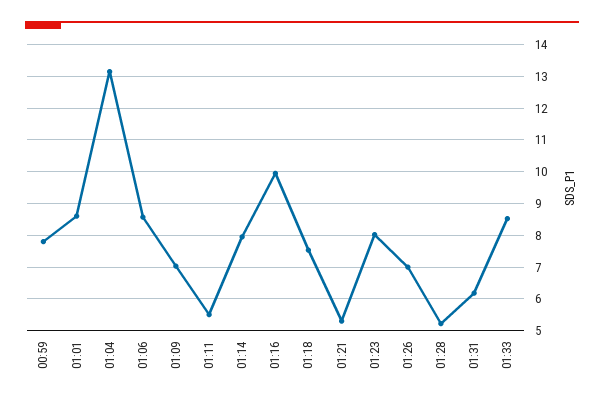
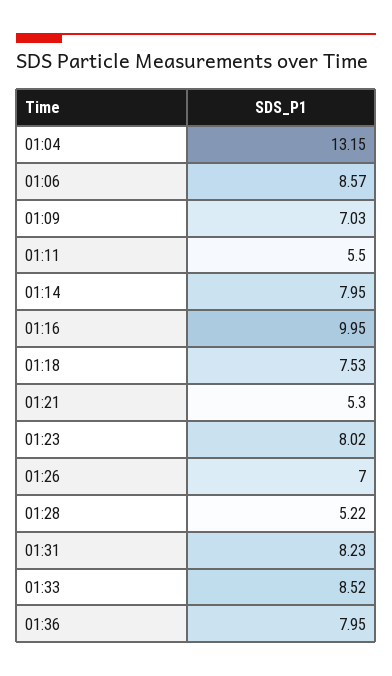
00:59: 7.8 -> none
01:01: 8.6 -> none
01:31: 6.2 -> 8.23
01:36: none -> 7.95

